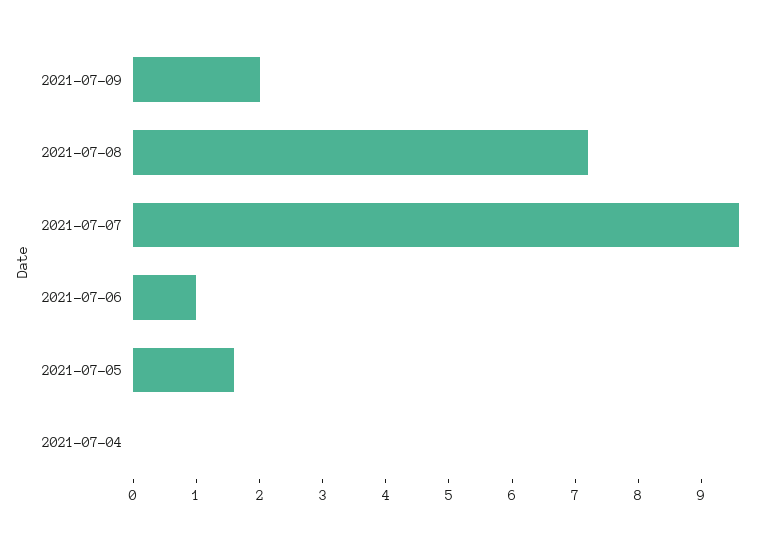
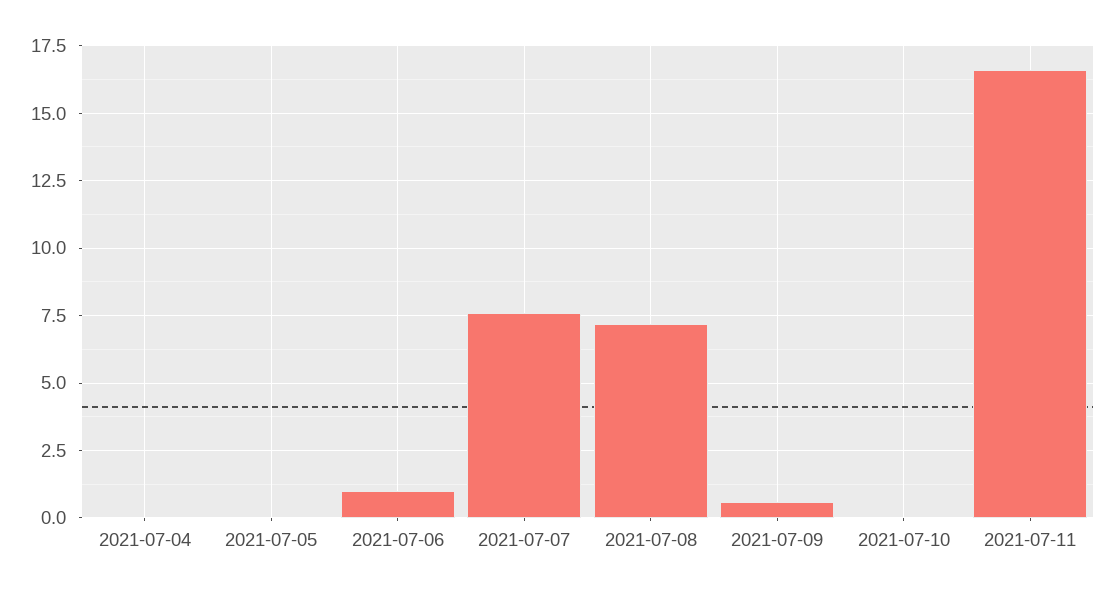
2021-07-09: 2 -> 0.5
2021-07-07: 9.5 -> 7.5
2021-07-05: 1.5 -> 0
2021-07-10: none -> 0
2021-07-11: none -> 16.5

